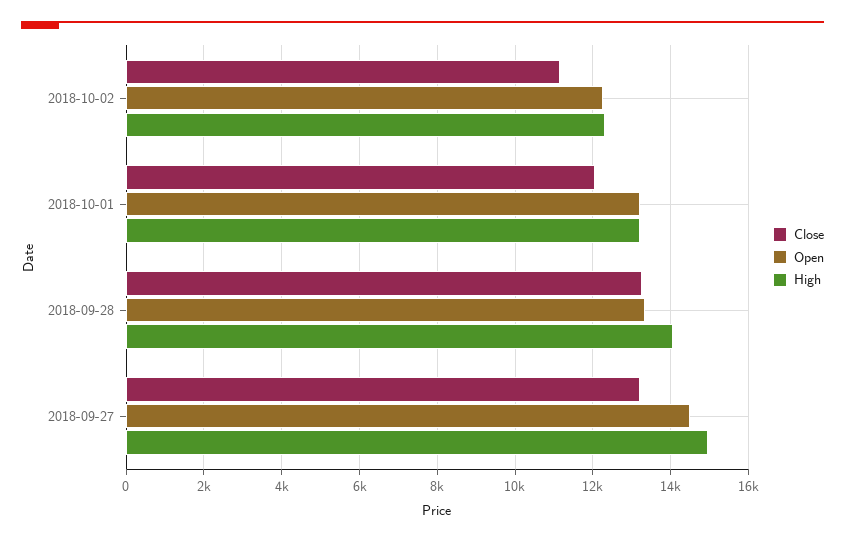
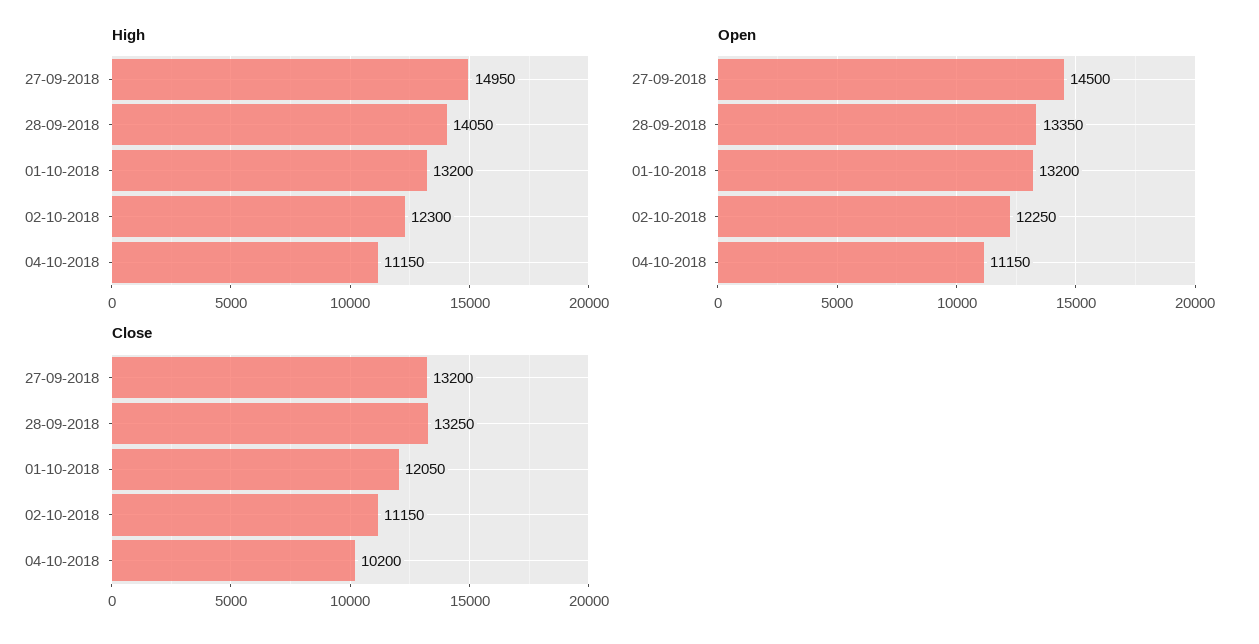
High, 04-10-2018: none -> 11150
Open, 04-10-2018: none -> 11150
Close, 04-10-2018: none -> 10200

